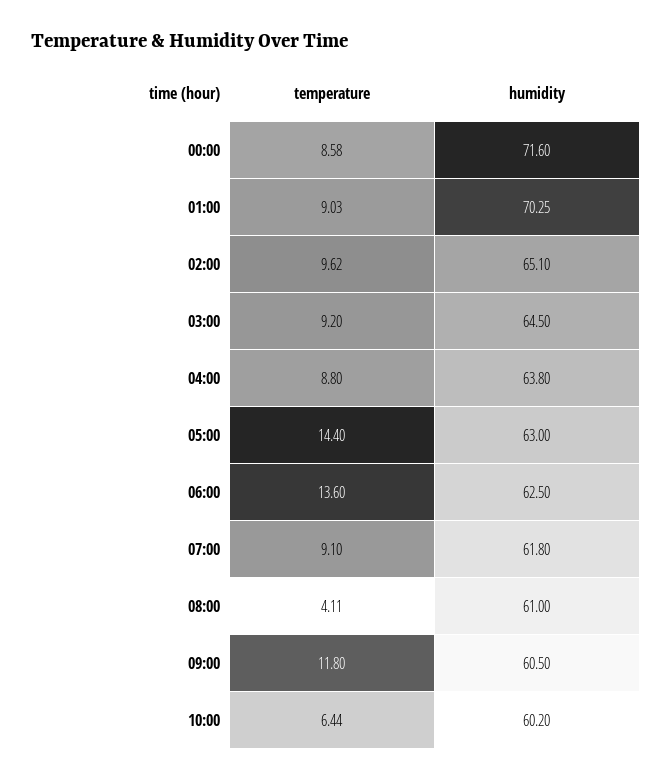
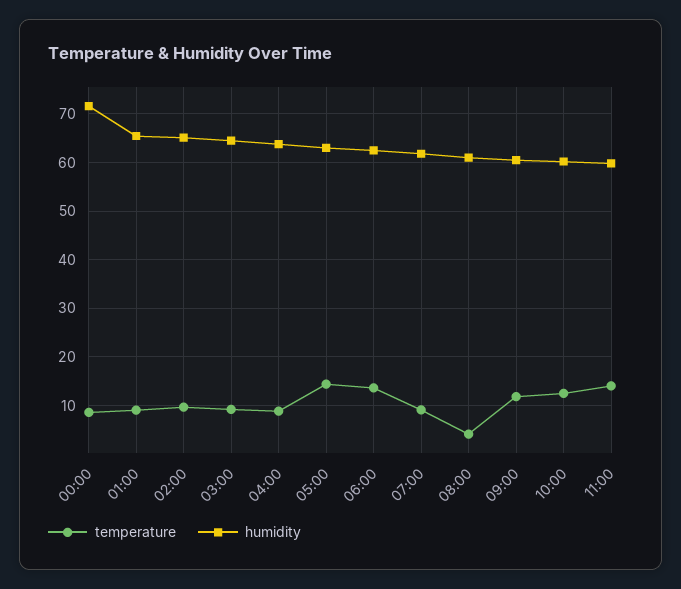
humidity, 01:00: 70.25 -> 66
temperature, 10:00: 6.44 -> 12
temperature, 11:00: none -> 14
humidity, 11:00: none -> 60

